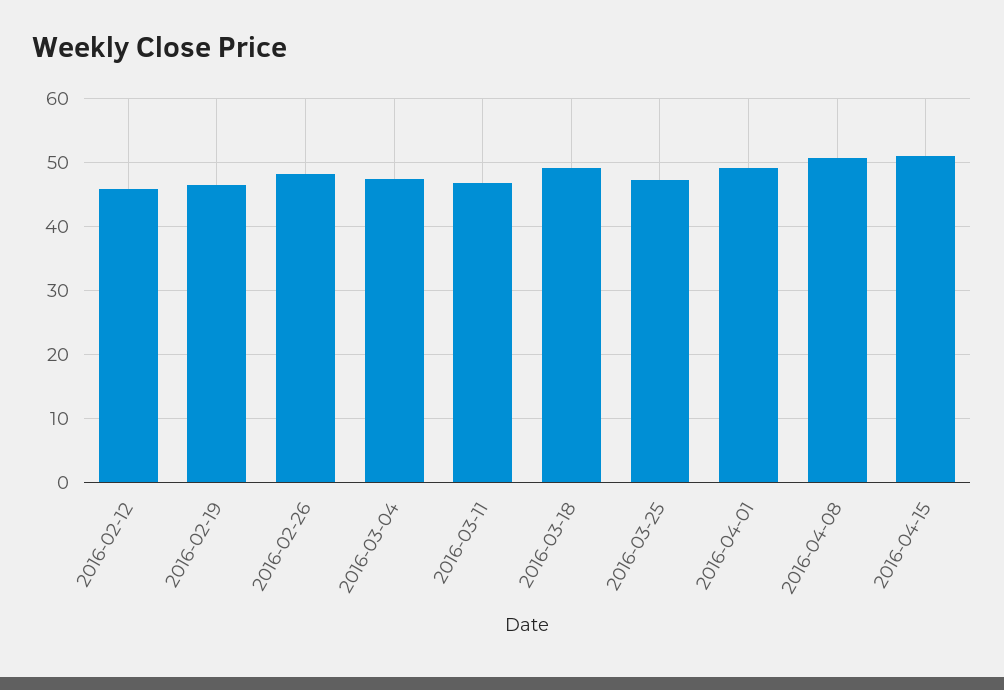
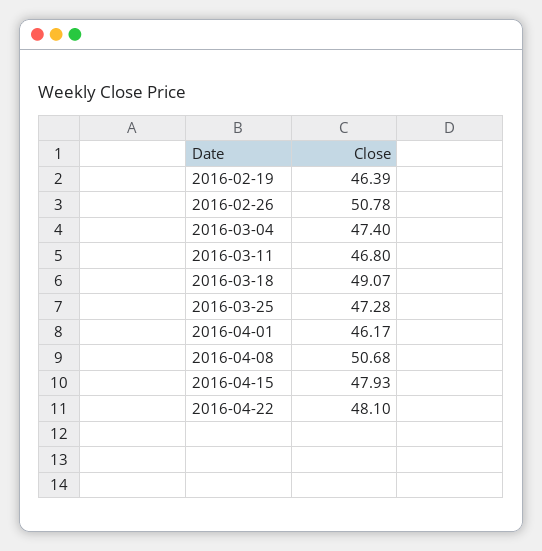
2016-02-12: 46 -> none
2016-02-26: 48 -> 50.78
2016-04-01: 49 -> 46.17
2016-04-15: 51 -> 47.93
2016-04-22: none -> 48.1

